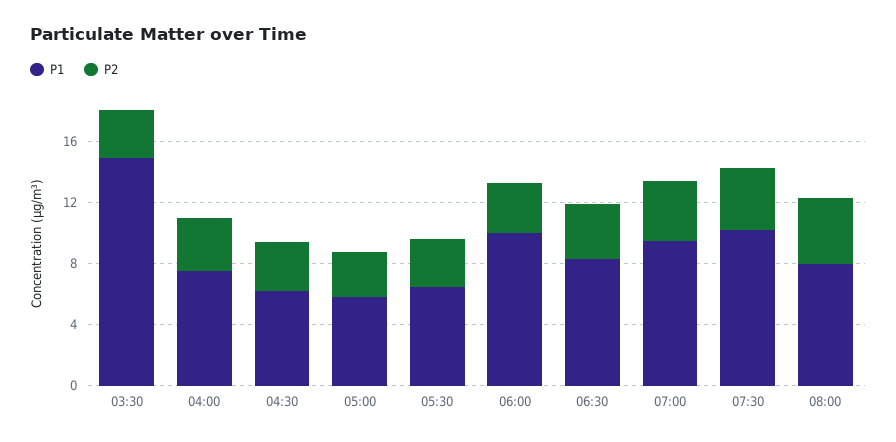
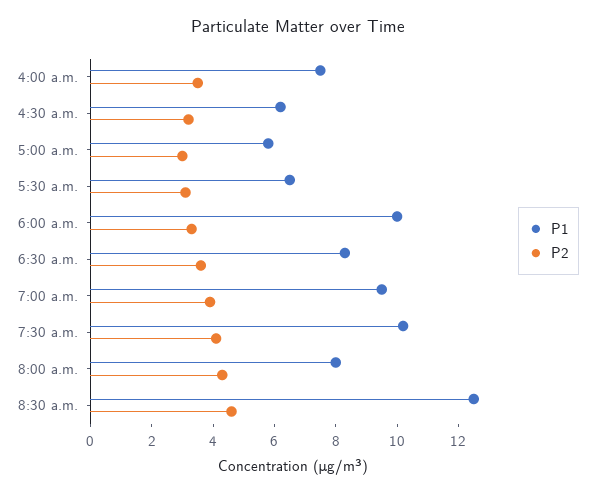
P1, 03:30: 15 -> none
P2, 03:30: 3 -> none
P1, 8:30 a.m.: none -> 12.5
P2, 8:30 a.m.: none -> 4.5

